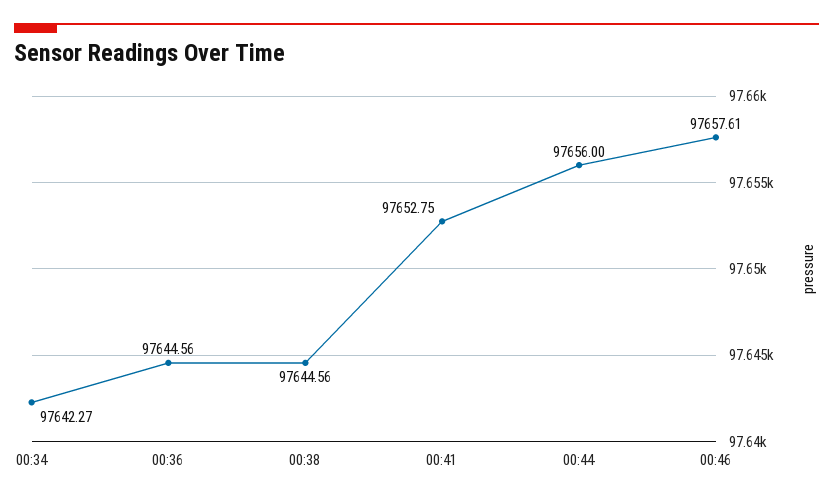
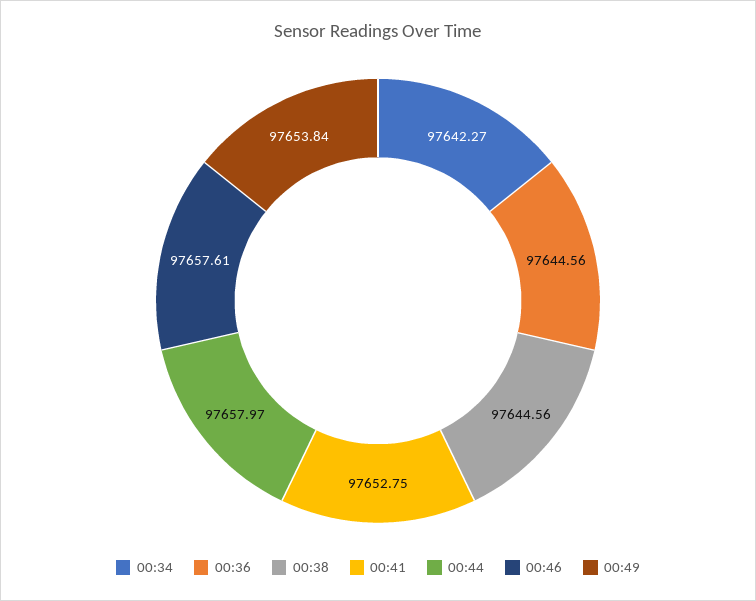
00:44: 97656 -> 97657.97
00:49: none -> 97653.84

